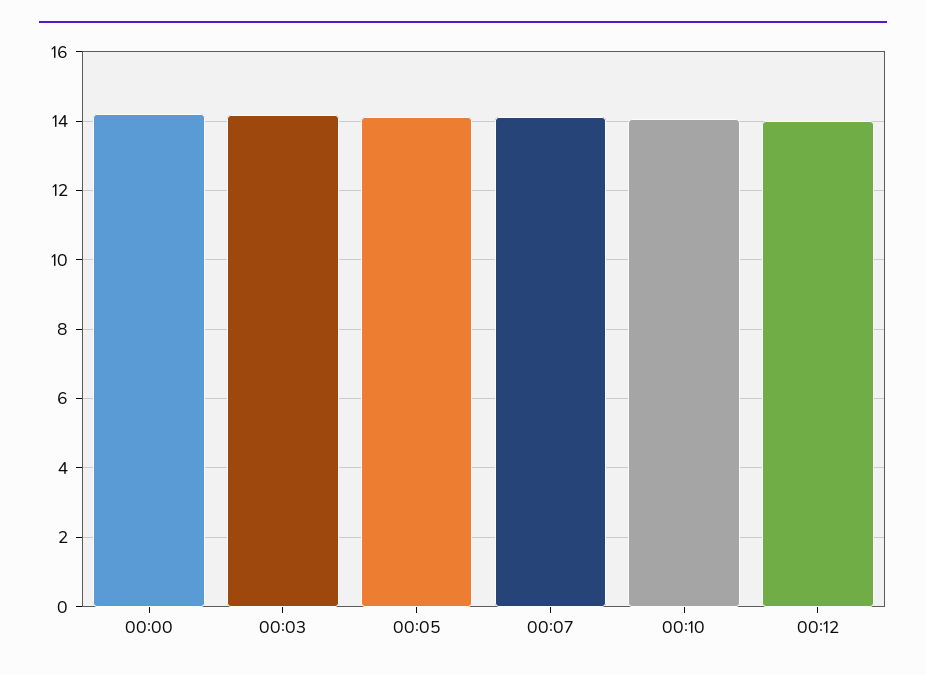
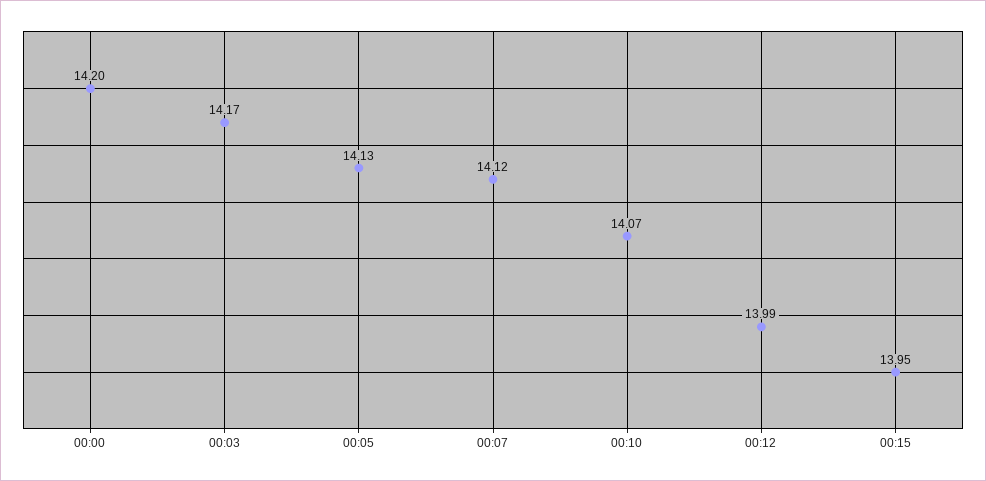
00:15: none -> 13.95

